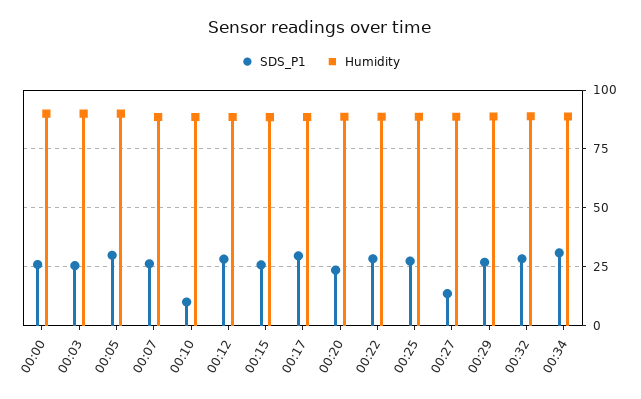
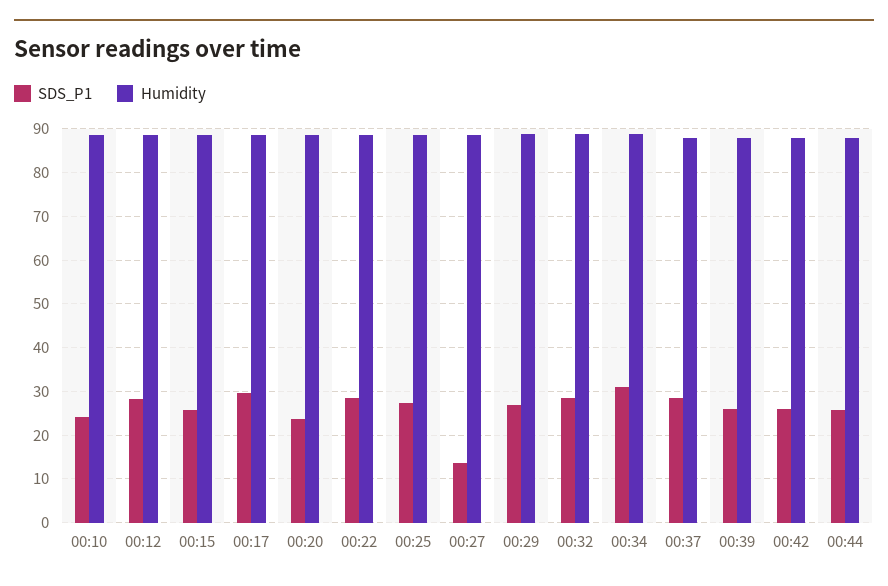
SDS_P1, 00:00: 25 -> none
Humidity, 00:00: 90 -> none
SDS_P1, 00:03: 25 -> none
Humidity, 00:03: 90 -> none
SDS_P1, 00:05: 30 -> none
Humidity, 00:05: 90 -> none
SDS_P1, 00:07: 25 -> none
Humidity, 00:07: 90 -> none
SDS_P1, 00:10: 10 -> 24
SDS_P1, 00:37: none -> 28
Humidity, 00:37: none -> 88
SDS_P1, 00:39: none -> 26
Humidity, 00:39: none -> 88
SDS_P1, 00:42: none -> 26
Humidity, 00:42: none -> 88
SDS_P1, 00:44: none -> 26
Humidity, 00:44: none -> 88

